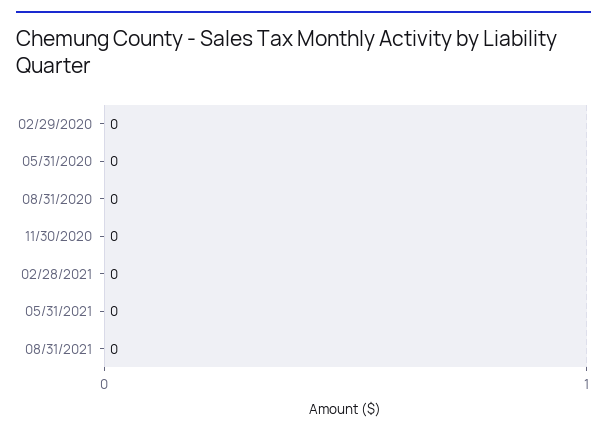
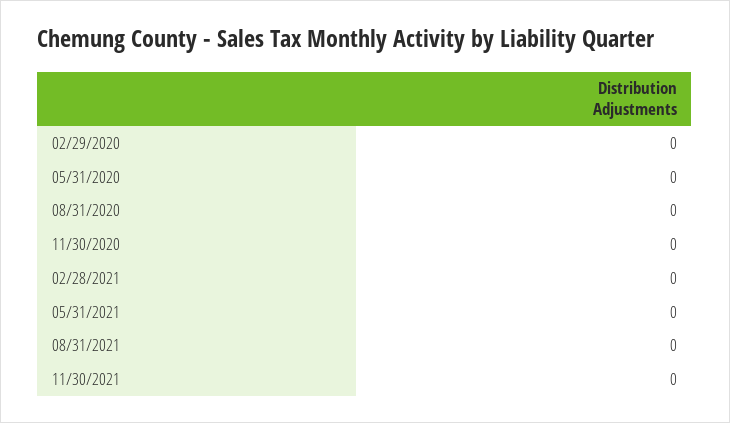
11/30/2021: none -> 0

